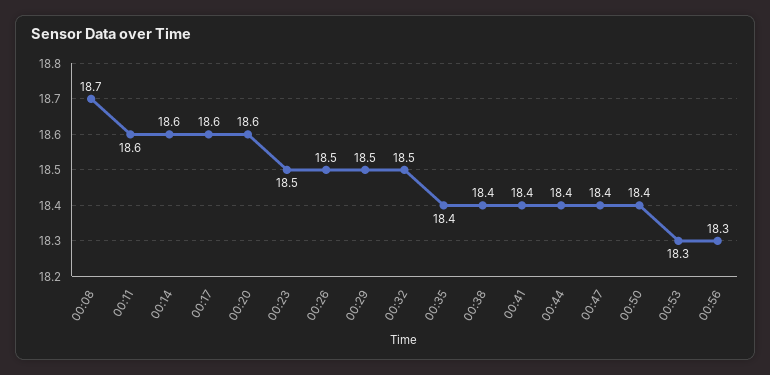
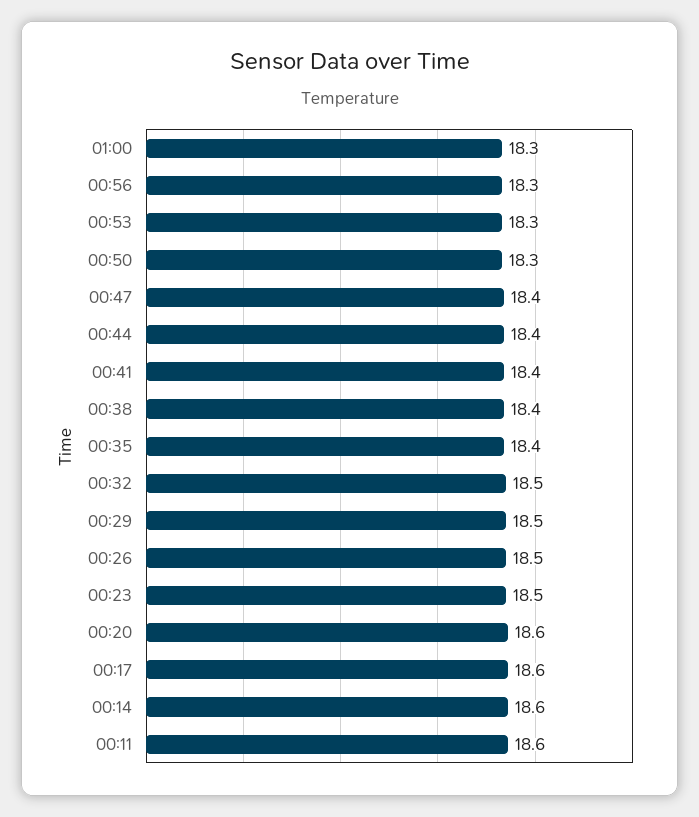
00:08: 18.7 -> none
00:50: 18.4 -> 18.3
01:00: none -> 18.3

